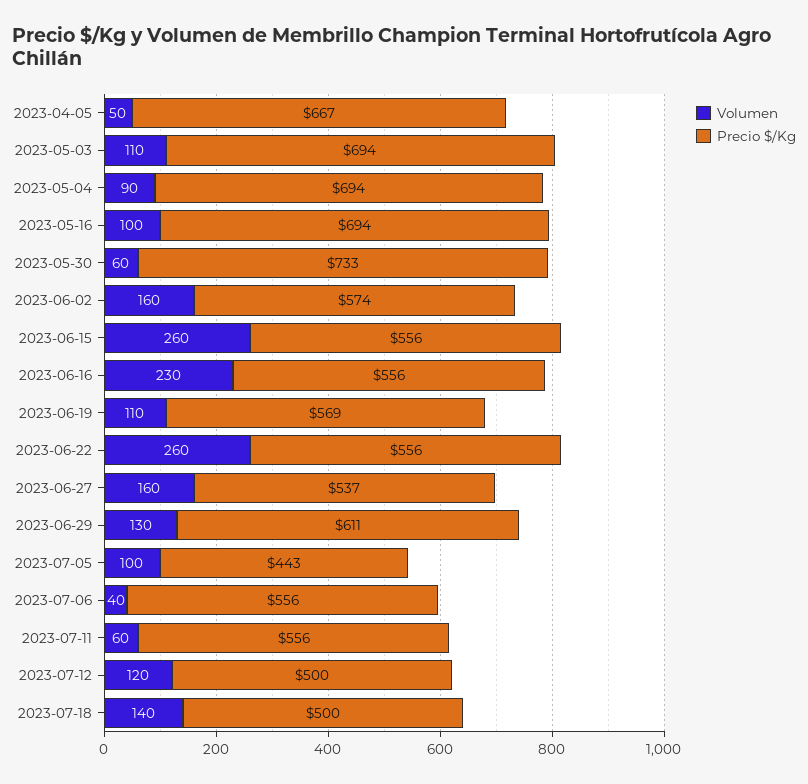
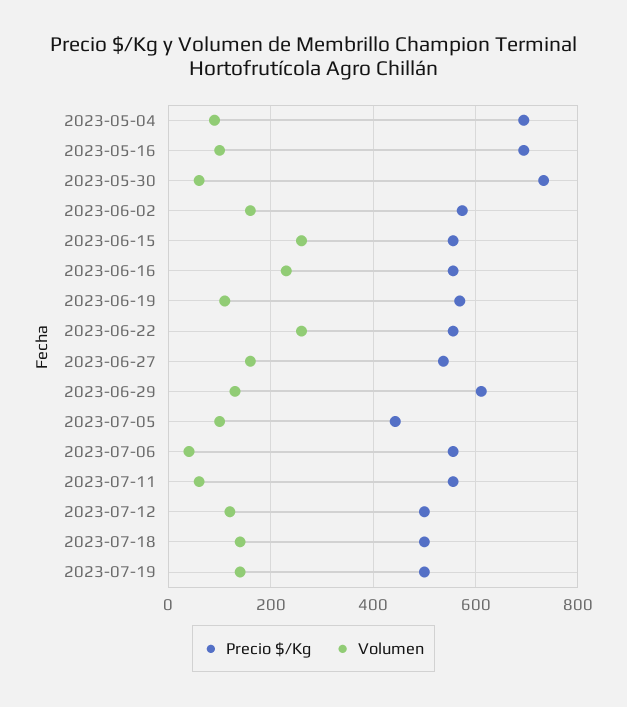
Volumen, 2023-04-05: 50 -> none
Precio $/Kg, 2023-04-05: 667 -> none
Volumen, 2023-05-03: 110 -> none
Precio $/Kg, 2023-05-03: 694 -> none
Precio $/Kg, 2023-07-19: none -> 500
Volumen, 2023-07-19: none -> 140

